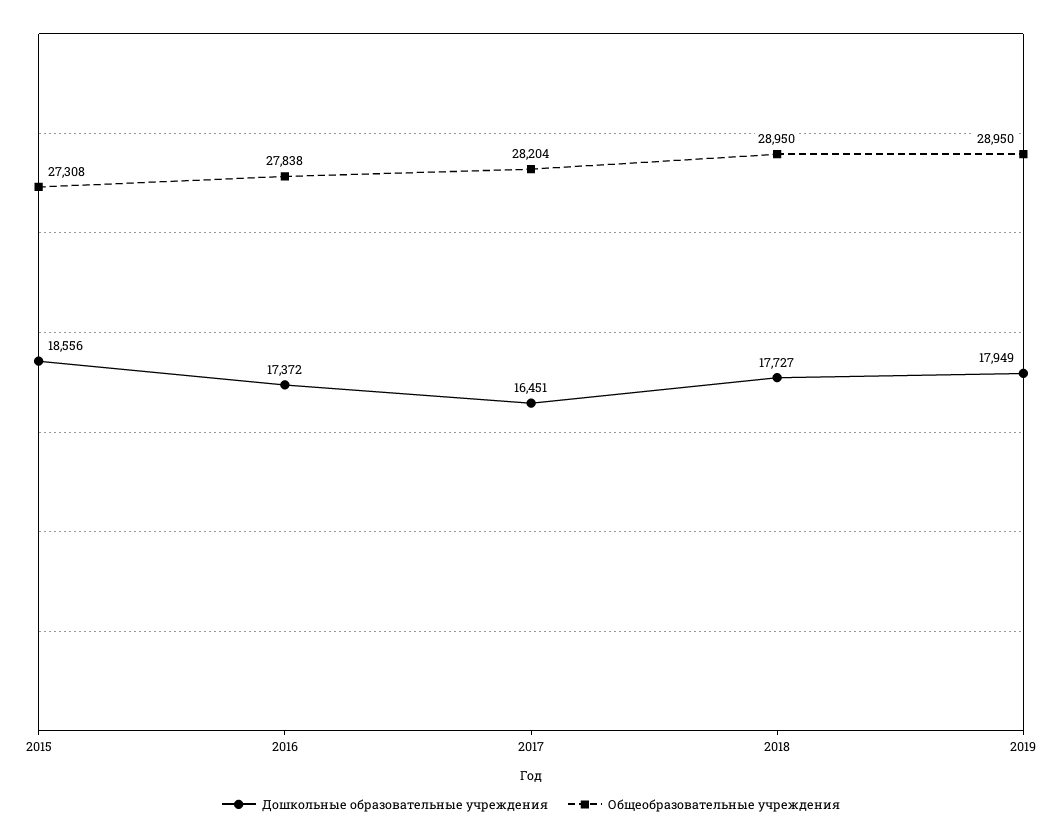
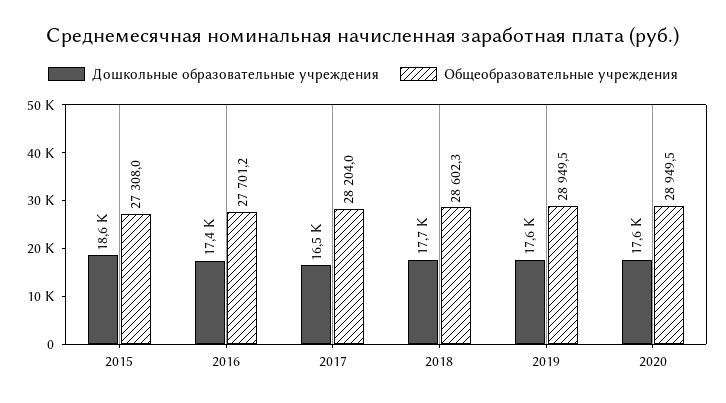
Общеобразовательные учреждения, 2016: 27838 -> 27701.2
Общеобразовательные учреждения, 2018: 28950 -> 28602.3
Дошкольные образовательные учреждения, 2019: 17949 -> 17600
Дошкольные образовательные учреждения, 2020: none -> 17600
Общеобразовательные учреждения, 2020: none -> 28949.5

